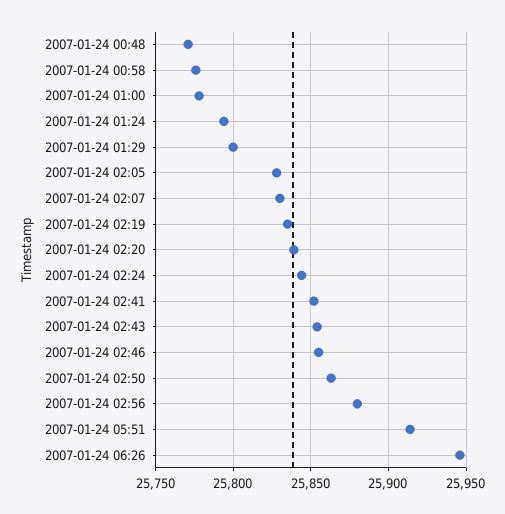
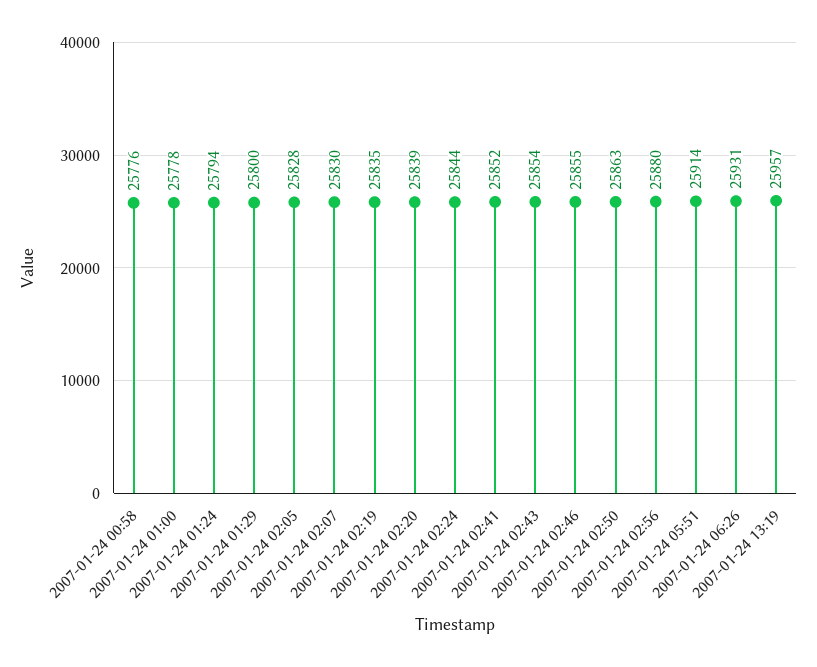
2007-01-24 00:48: 25770 -> none
2007-01-24 06:26: 25945 -> 25931
2007-01-24 13:19: none -> 25957

